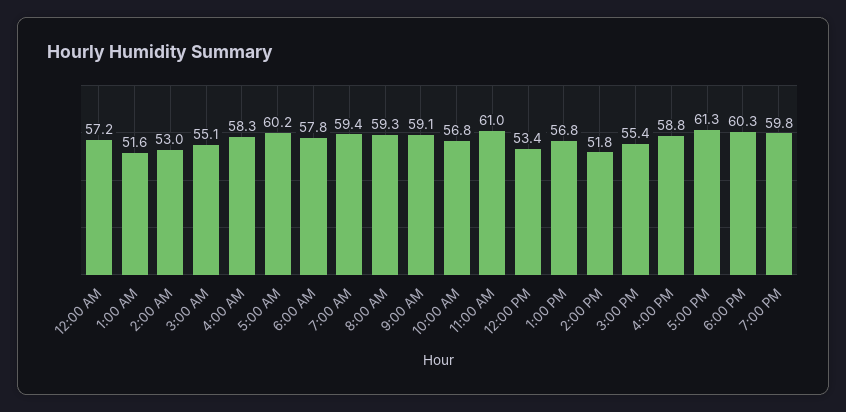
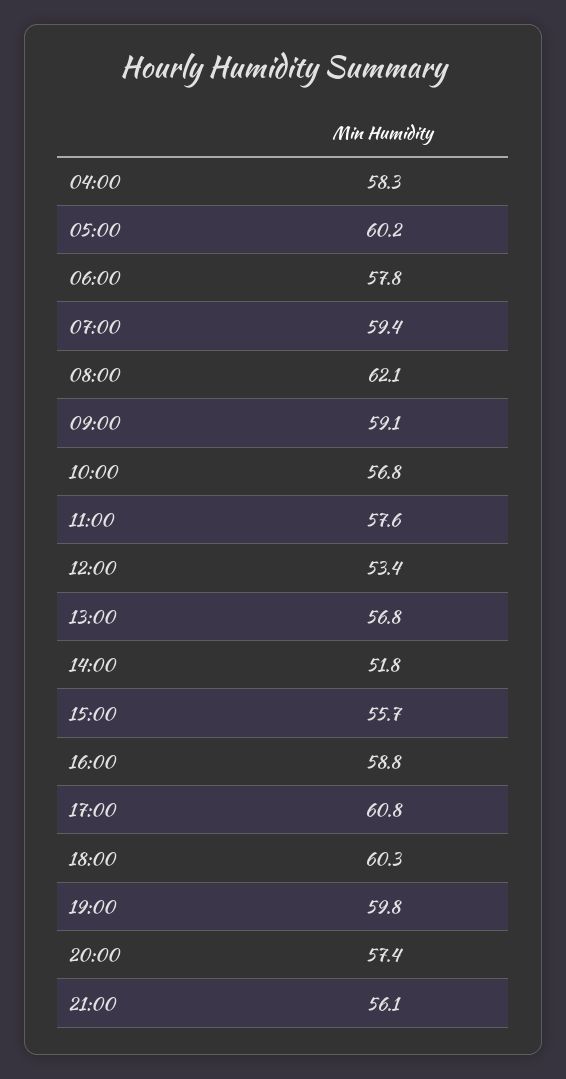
12:00 AM: 57.2 -> none
1:00 AM: 51.6 -> none
2:00 AM: 53 -> none
3:00 AM: 55.1 -> none
8:00 AM: 59.3 -> 62.1
11:00 AM: 61 -> 57.6
3:00 PM: 55.4 -> 55.7
5:00 PM: 61.3 -> 60.8
20:00: none -> 57.4
21:00: none -> 56.1

